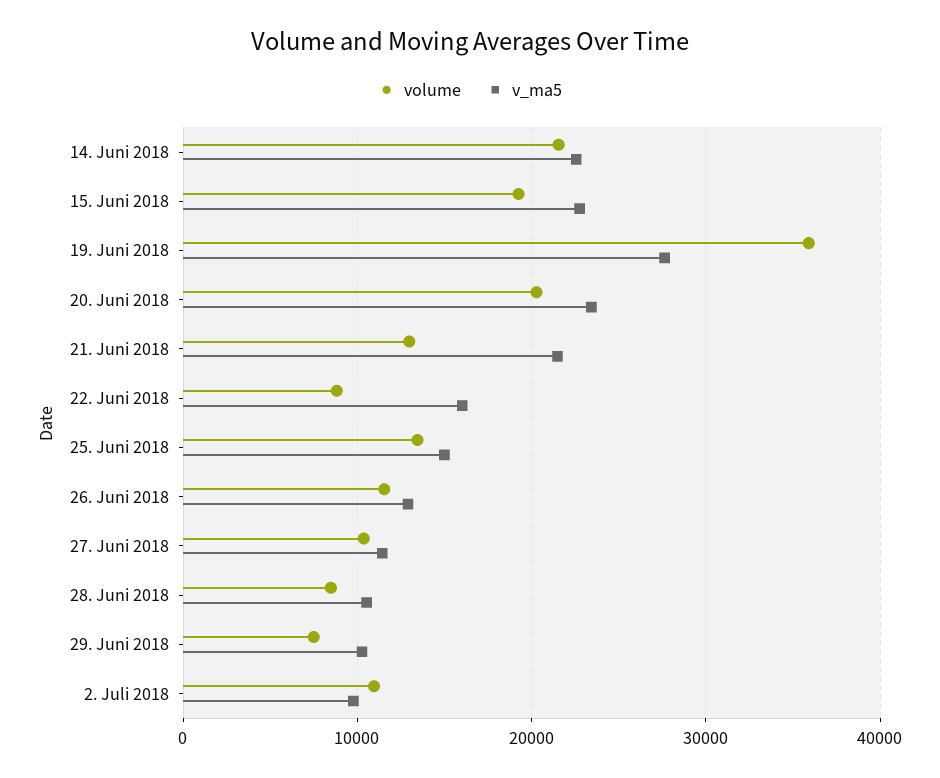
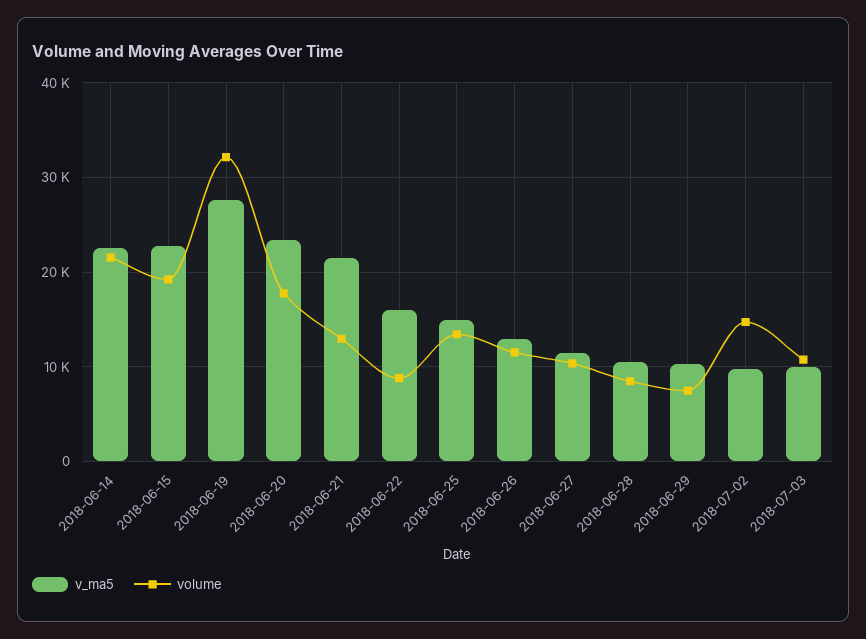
volume, 19. Juni 2018: 36000 -> 32000
volume, 20. Juni 2018: 20000 -> 18000
volume, 2. Juli 2018: 11000 -> 15000
v_ma5, 2018-07-03: none -> 10000
volume, 2018-07-03: none -> 11000

